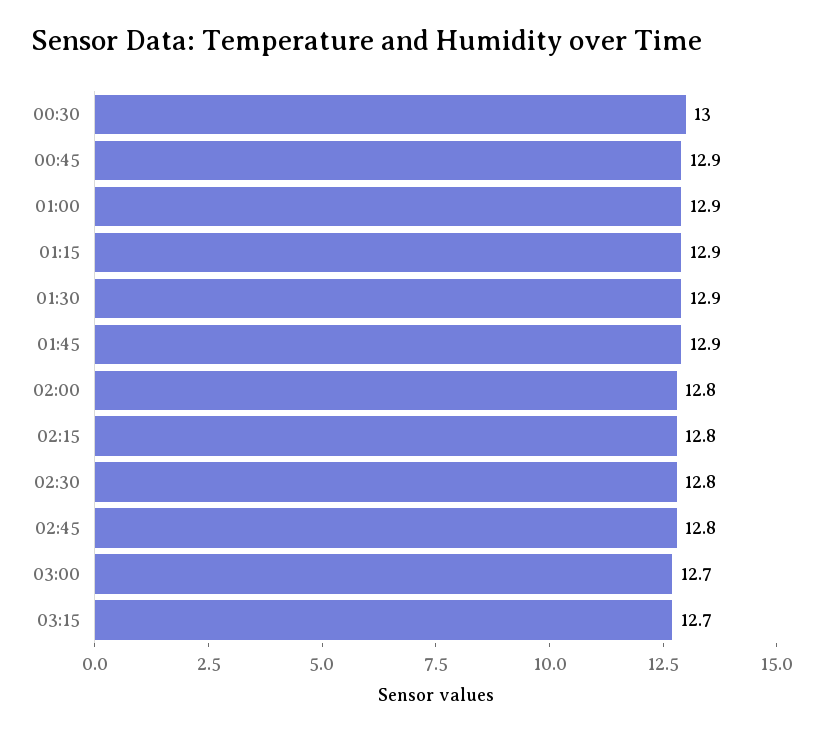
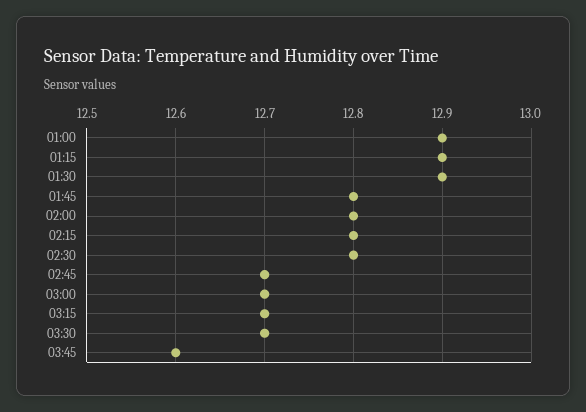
00:30: 13 -> none
00:45: 12.9 -> none
01:45: 12.9 -> 12.8
02:45: 12.8 -> 12.7
03:30: none -> 12.7
03:45: none -> 12.6

